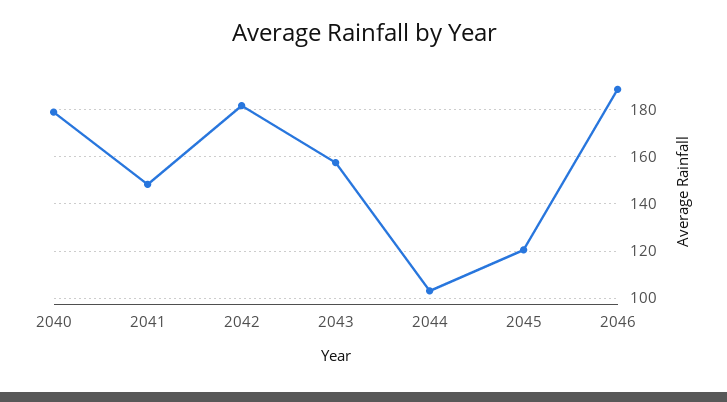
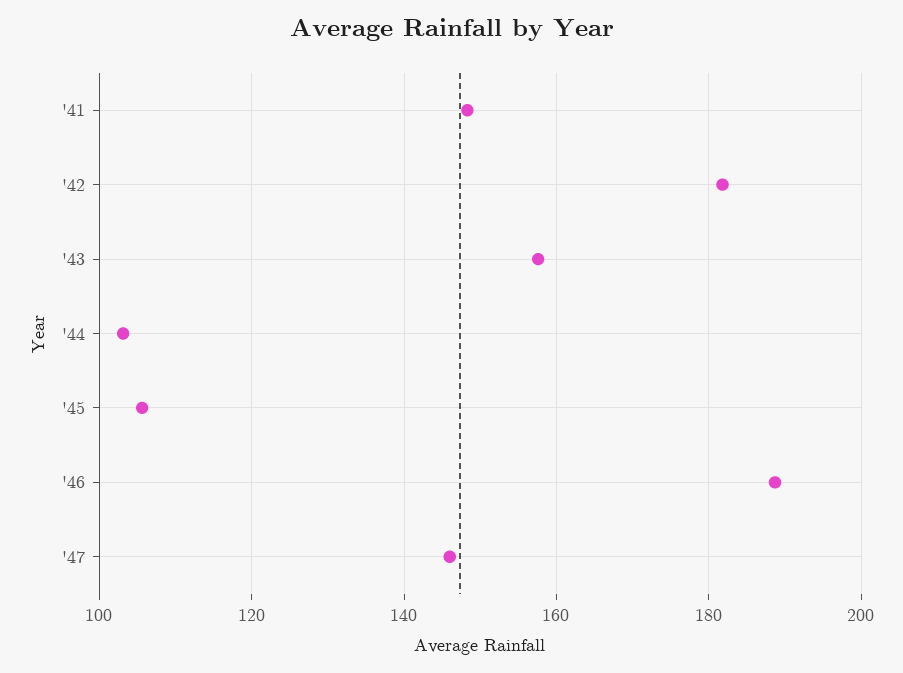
2040: 180 -> none
2045: 120 -> 106
'47: none -> 146

